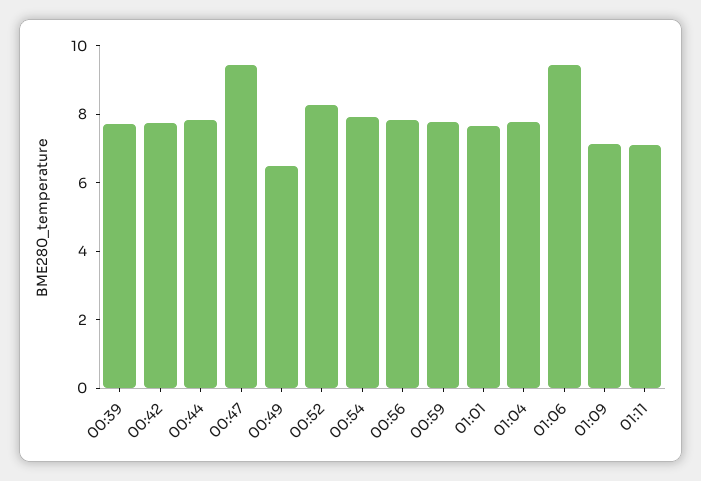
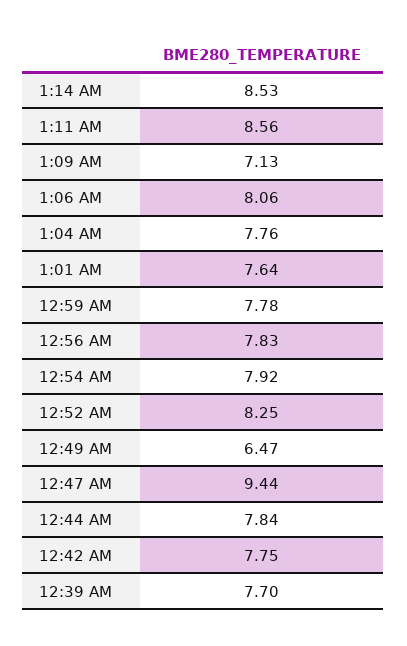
01:06: 9.5 -> 8.06
01:11: 7 -> 8.56
1:14 AM: none -> 8.53

